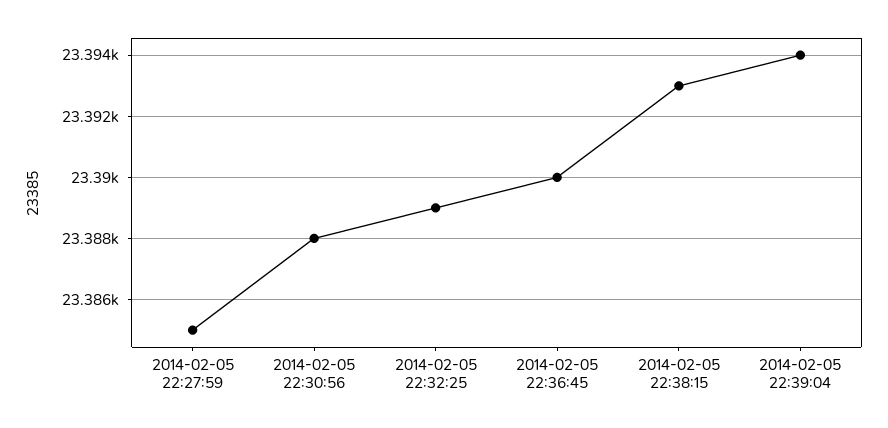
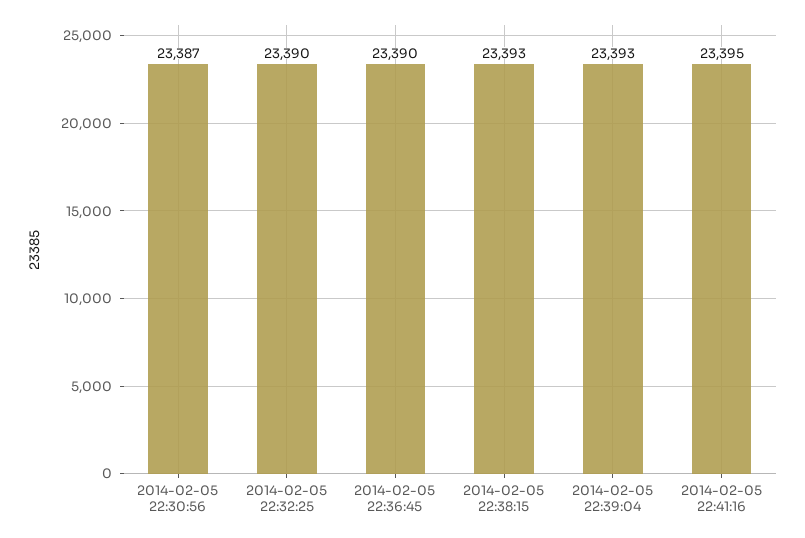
2014-02-05 22:27:59: 23385 -> none
2014-02-05 22:30:56: 23388 -> 23387
2014-02-05 22:32:25: 23389 -> 23390
2014-02-05 22:39:04: 23394 -> 23393
2014-02-05 22:41:16: none -> 23395

